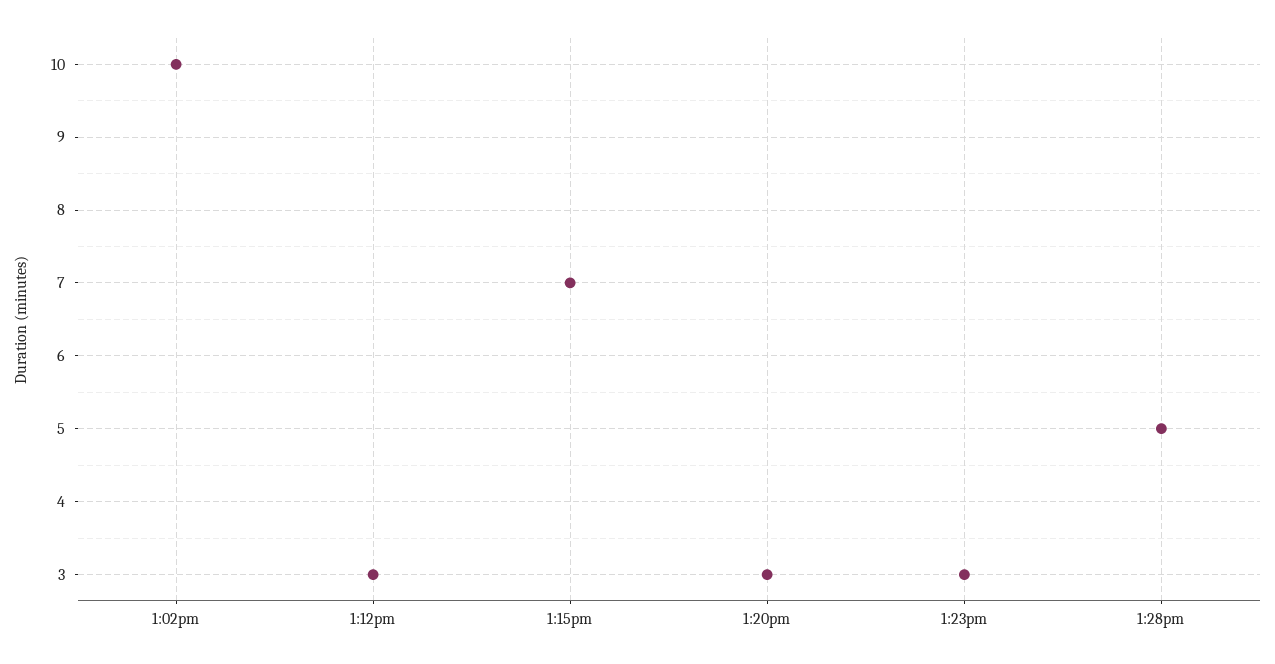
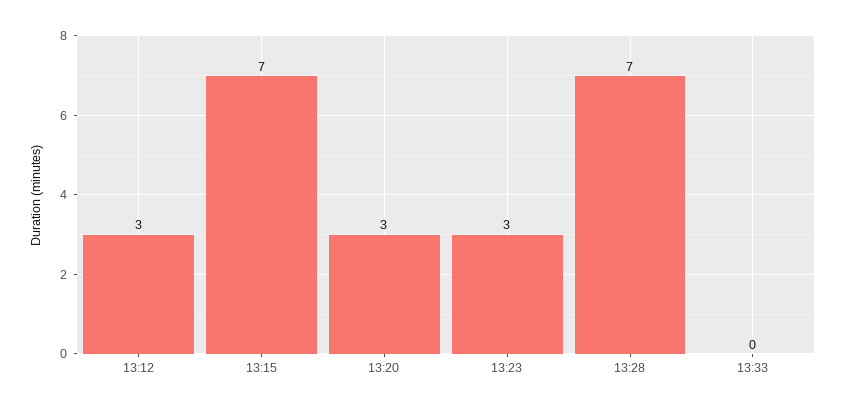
1:02pm: 10 -> none
1:28pm: 5 -> 7
13:33: none -> 0

